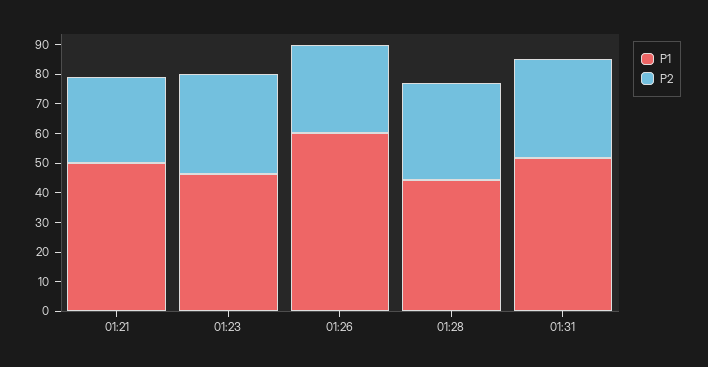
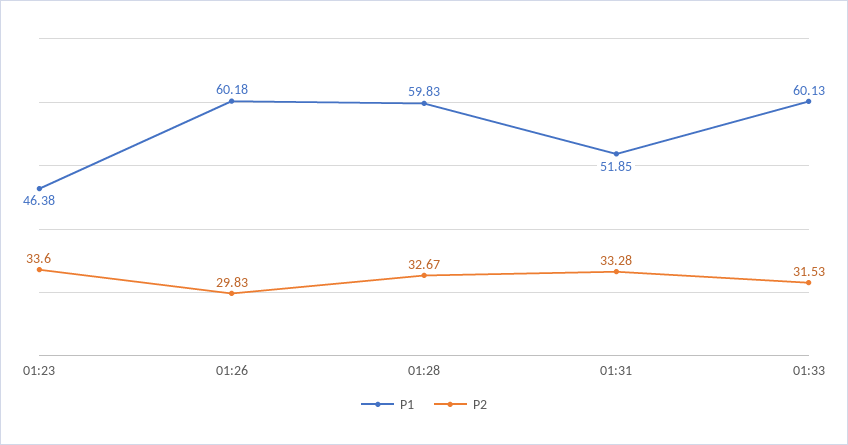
P1, 01:21: 50 -> none
P2, 01:21: 30 -> none
P1, 01:28: 45 -> 59.83
P1, 01:33: none -> 60.13
P2, 01:33: none -> 31.53

